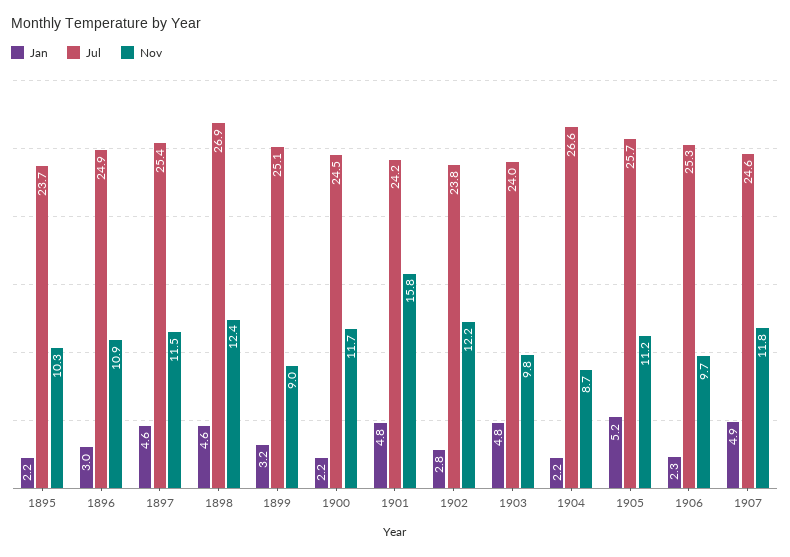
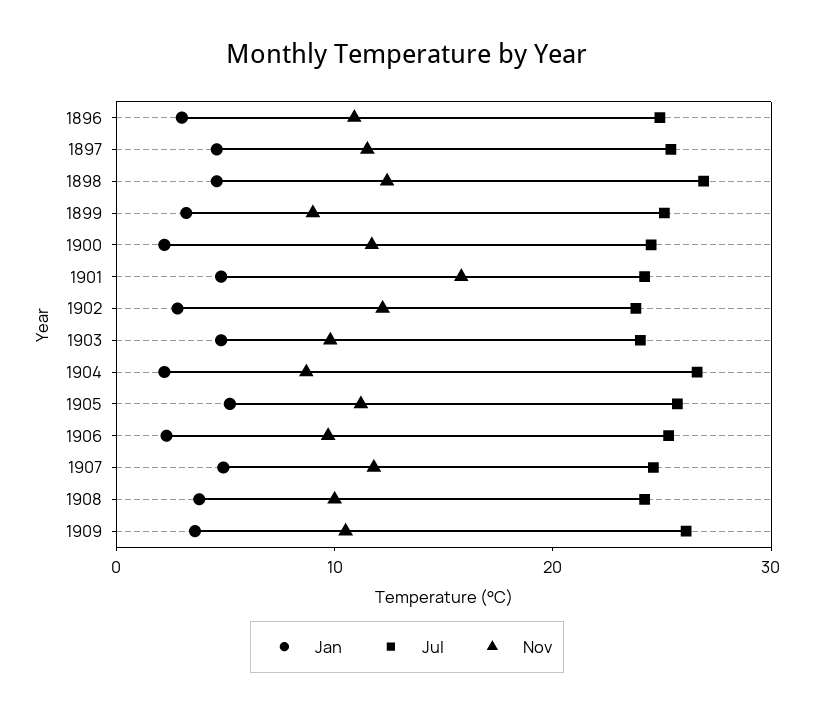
Jan, 1895: 2.2 -> none
Jul, 1895: 23.7 -> none
Nov, 1895: 10.3 -> none
Jan, 1908: none -> 4
Jul, 1908: none -> 24
Nov, 1908: none -> 10
Jan, 1909: none -> 4
Jul, 1909: none -> 26
Nov, 1909: none -> 10

